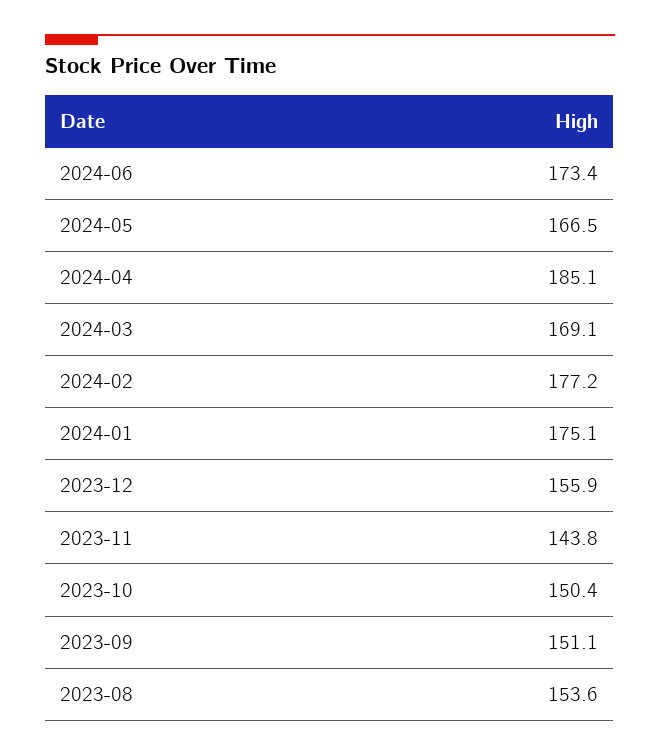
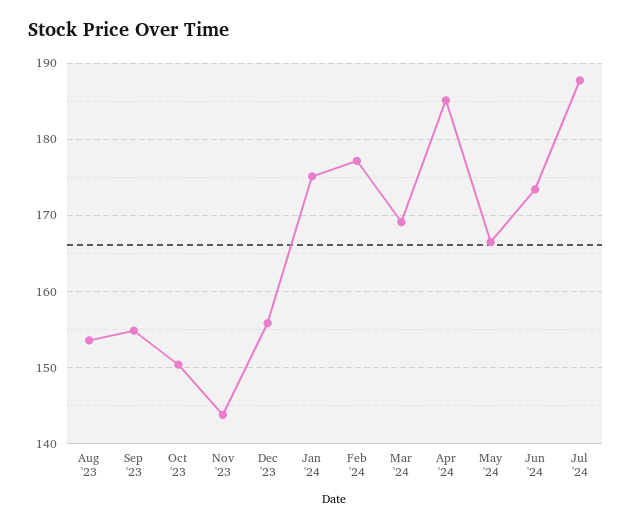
2023-09: 151.1 -> 155
Jul '24: none -> 188

